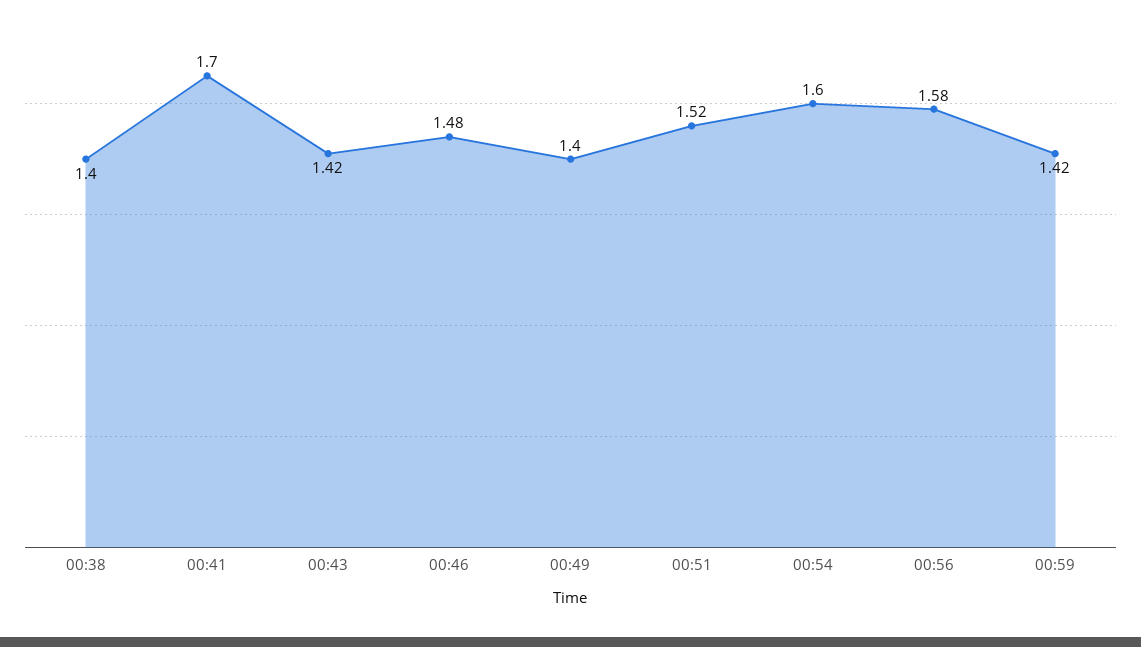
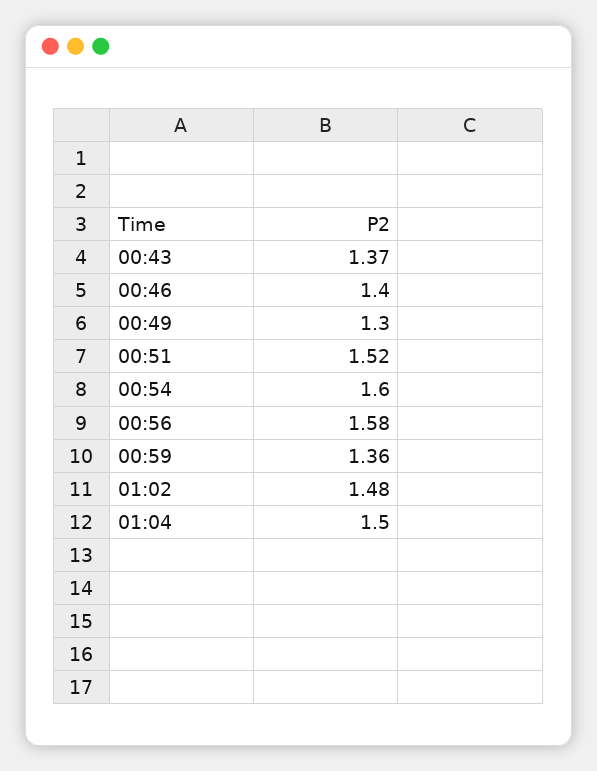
00:38: 1.4 -> none
00:41: 1.7 -> none
00:43: 1.42 -> 1.37
00:46: 1.48 -> 1.4
00:49: 1.4 -> 1.3
00:59: 1.42 -> 1.36
01:02: none -> 1.48
01:04: none -> 1.5

